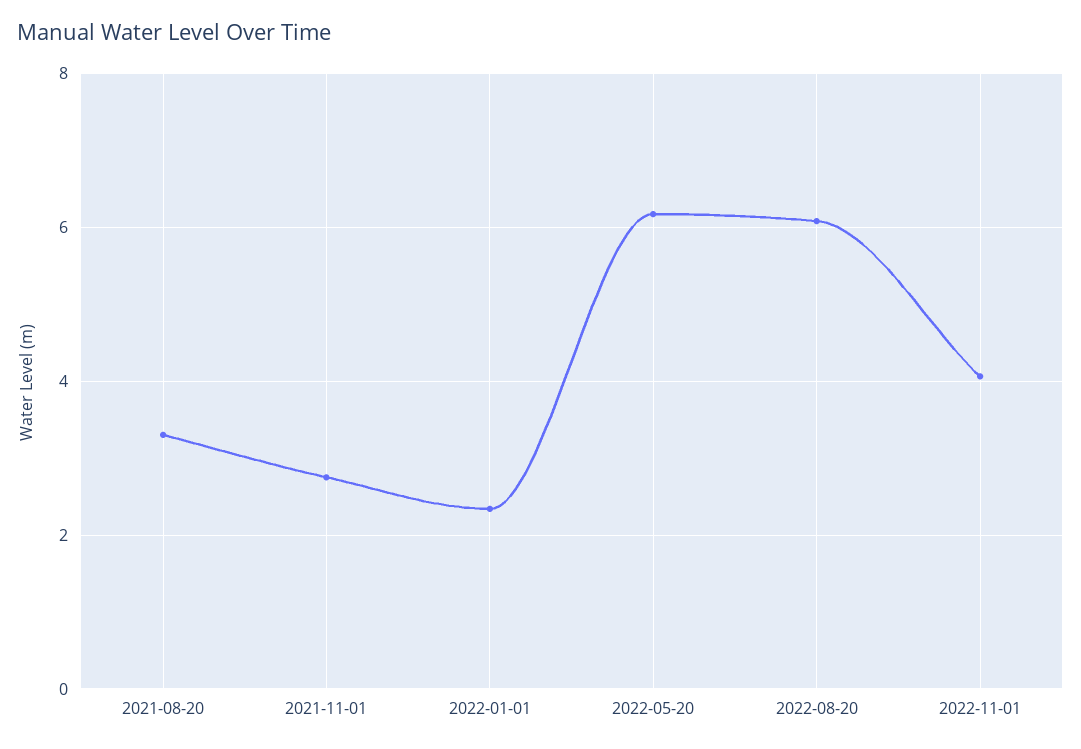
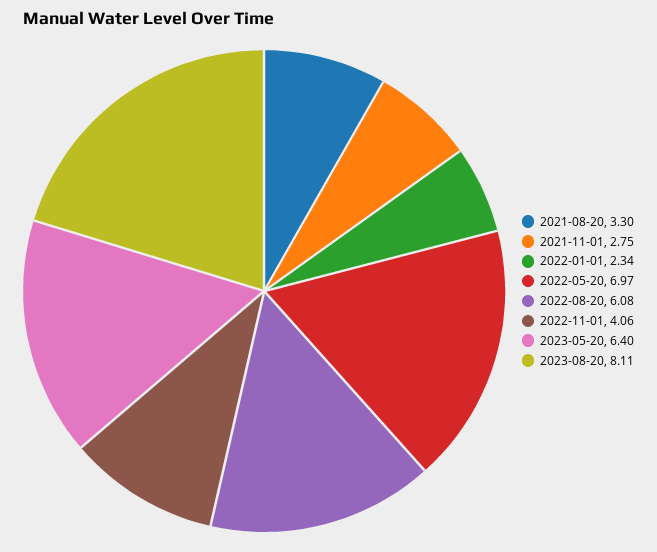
2022-05-20: 6.2 -> 6.97
2023-05-20: none -> 6.4
2023-08-20: none -> 8.11

